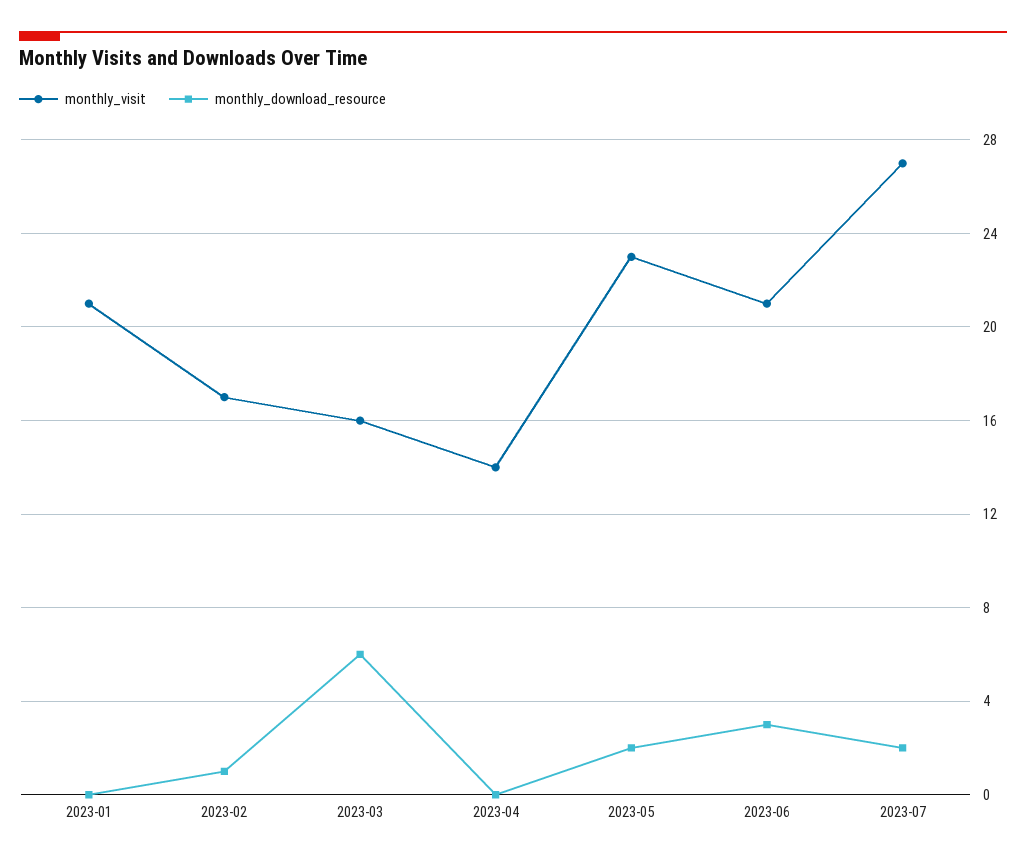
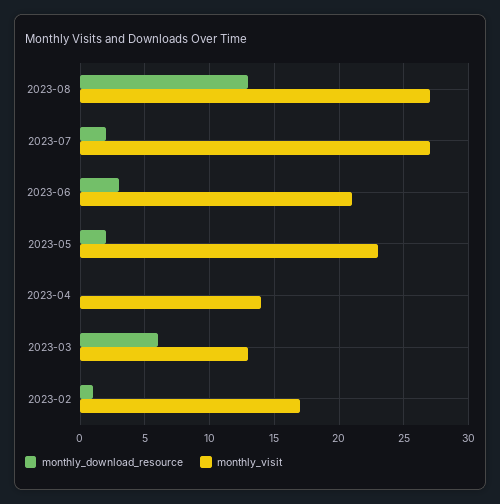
monthly_visit, 2023-01: 21 -> none
monthly_download_resource, 2023-01: 0 -> none
monthly_visit, 2023-03: 16 -> 13
monthly_download_resource, 2023-08: none -> 13
monthly_visit, 2023-08: none -> 27

